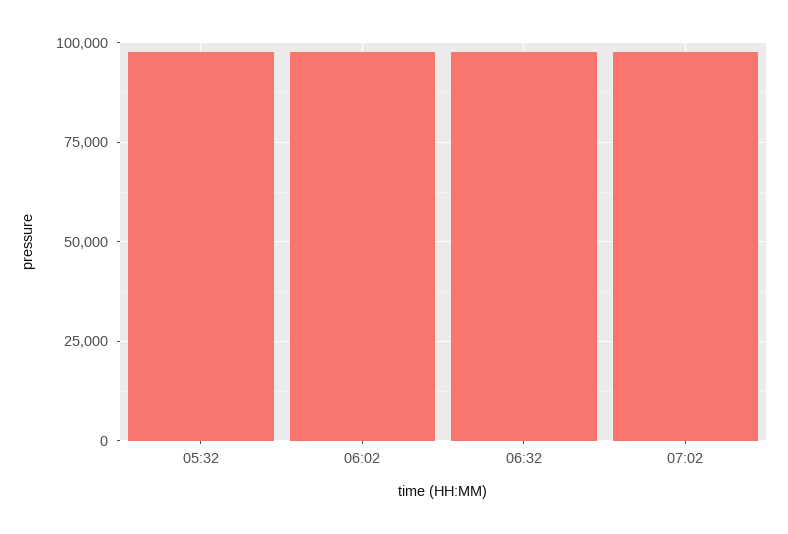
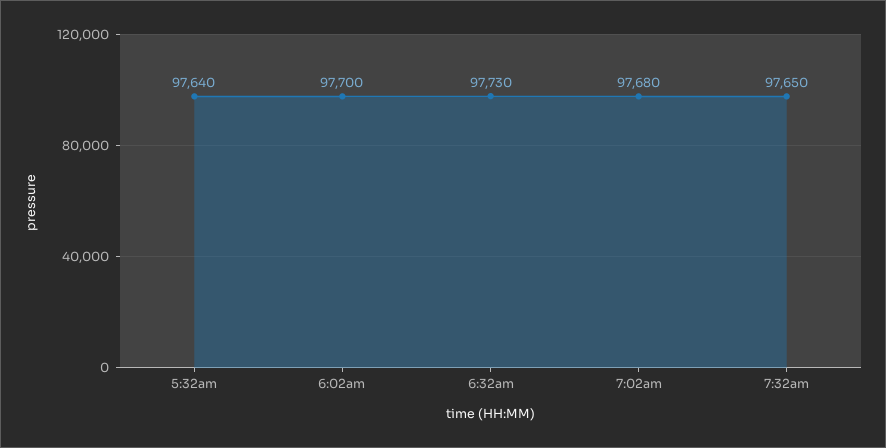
7:32am: none -> 97650

